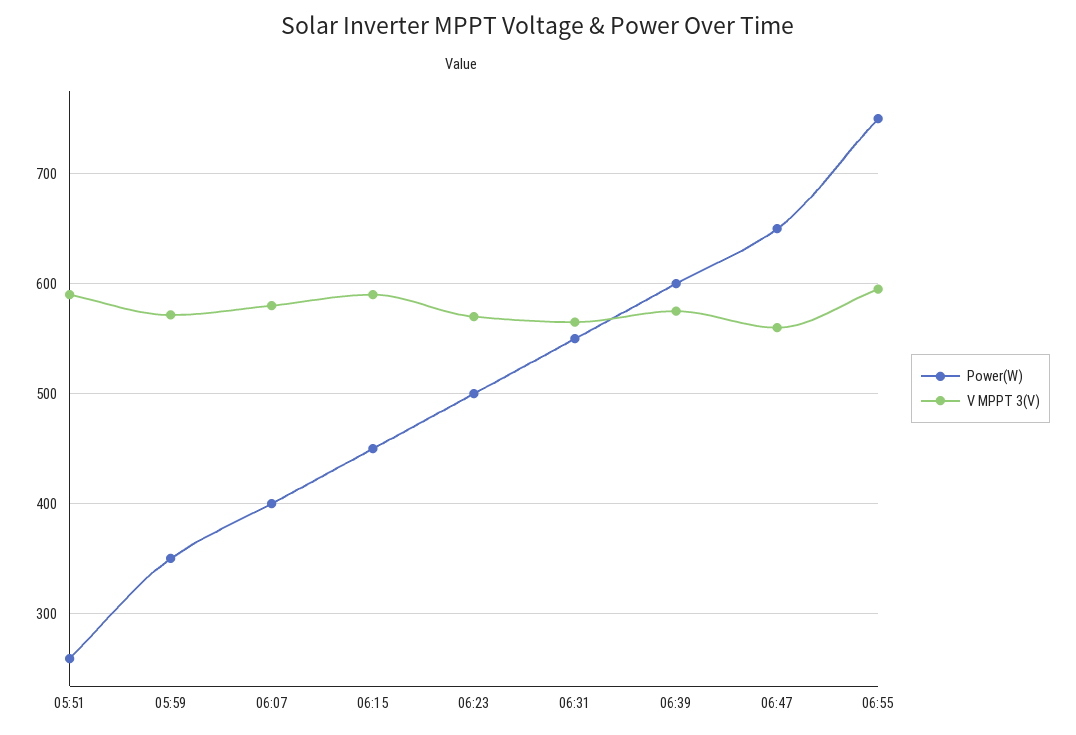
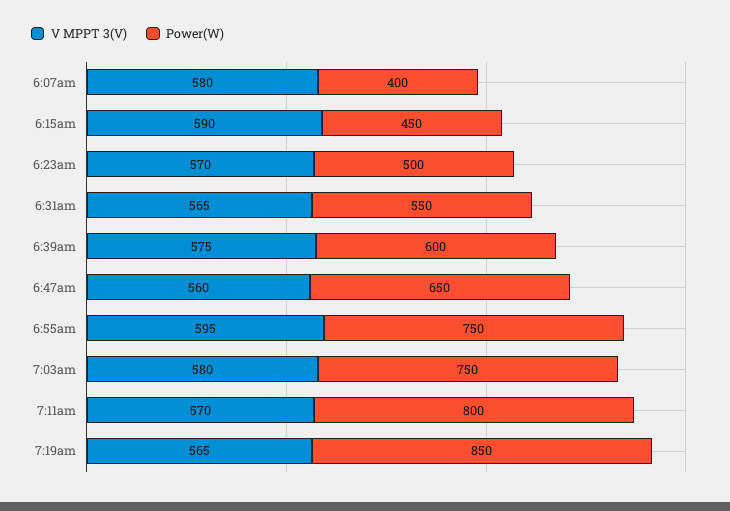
Power(W), 05:51: 260 -> none
V MPPT 3(V), 05:51: 590 -> none
Power(W), 05:59: 350 -> none
V MPPT 3(V), 05:59: 570 -> none
V MPPT 3(V), 7:03am: none -> 580
Power(W), 7:03am: none -> 750
V MPPT 3(V), 7:11am: none -> 570
Power(W), 7:11am: none -> 800
V MPPT 3(V), 7:19am: none -> 565
Power(W), 7:19am: none -> 850

